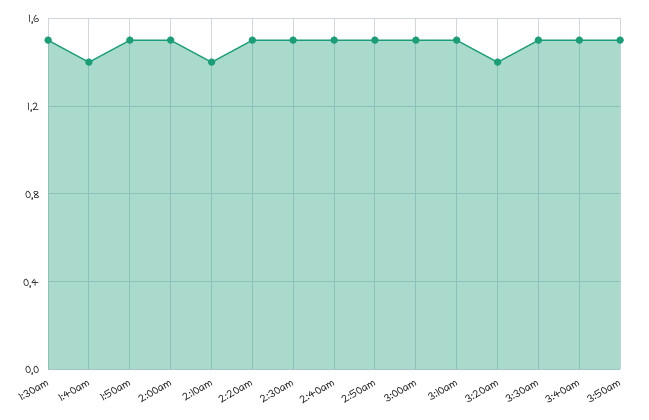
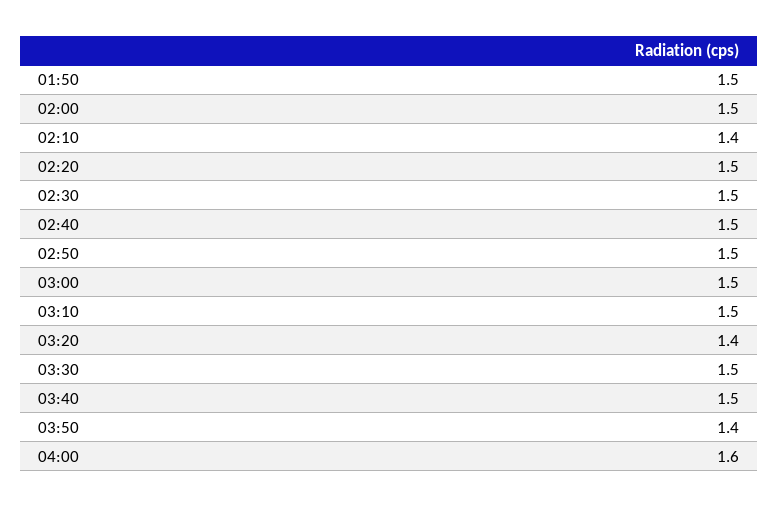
1:30am: 1.5 -> none
1:40am: 1.4 -> none
3:50am: 1.5 -> 1.4
04:00: none -> 1.6

